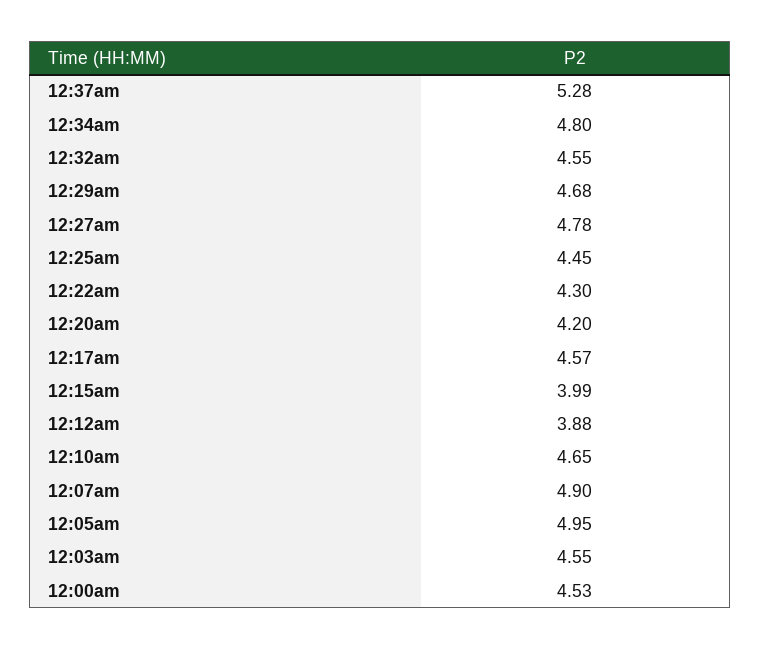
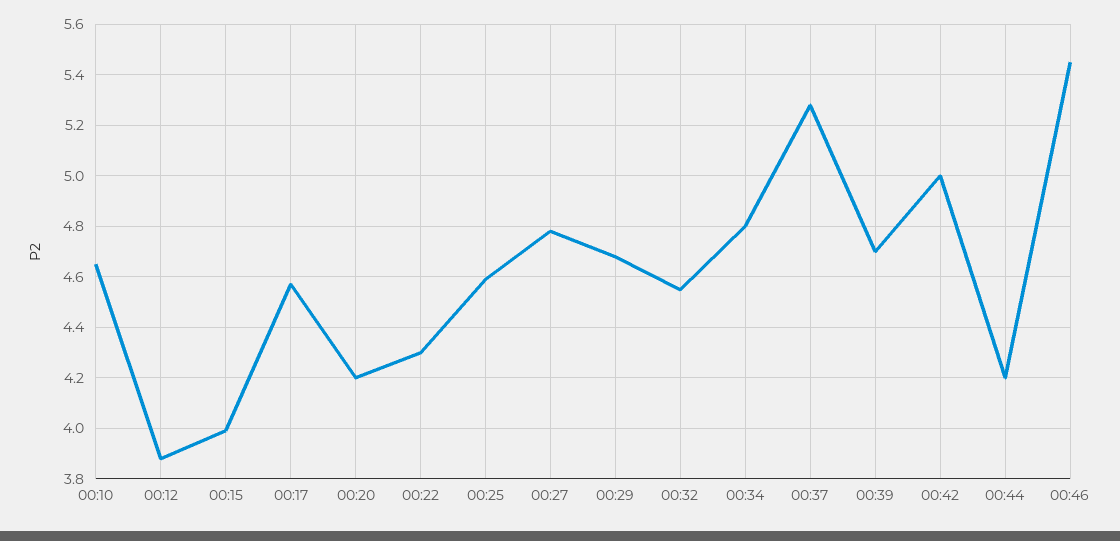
12:25am: 4.45 -> 4.6
12:07am: 4.9 -> none
12:05am: 4.95 -> none
12:03am: 4.55 -> none
12:00am: 4.53 -> none
00:39: none -> 4.7
00:42: none -> 5
00:44: none -> 4.2
00:46: none -> 5.45

